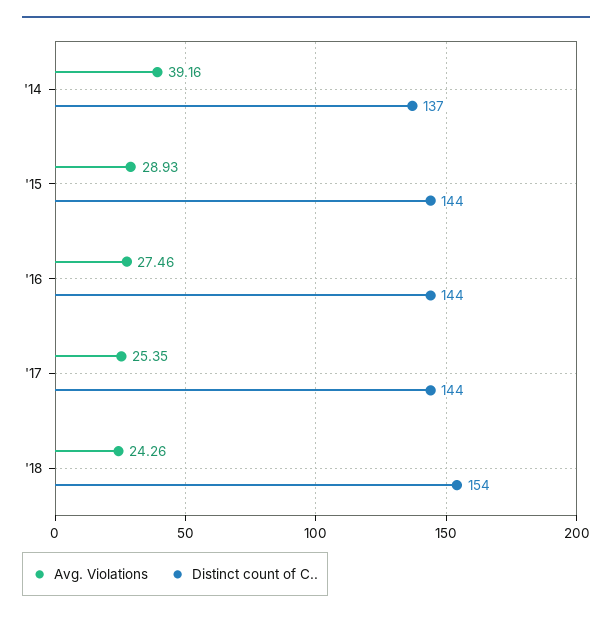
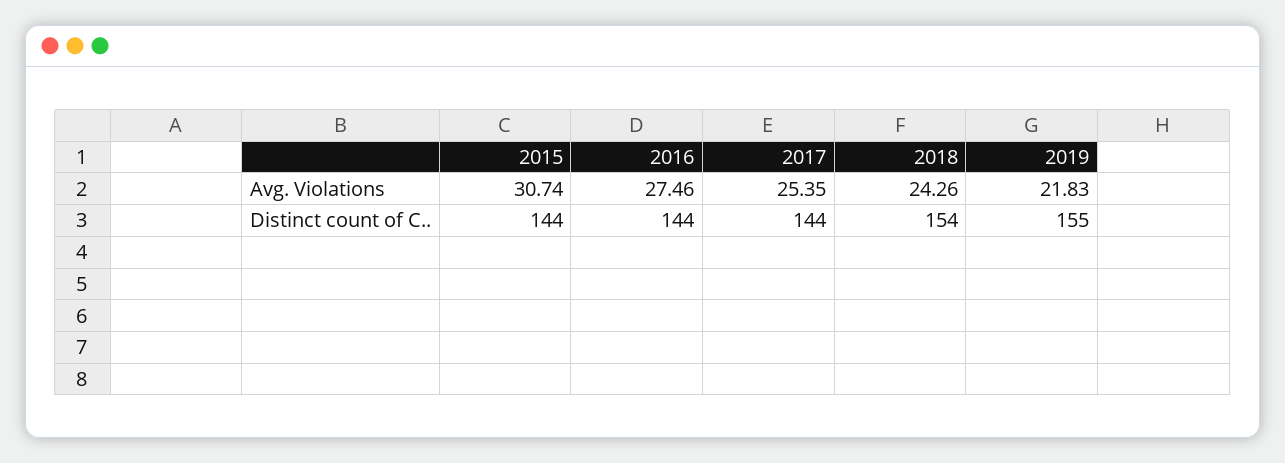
Avg. Violations, '14: 39.16 -> none
Distinct count of C.., '14: 137 -> none
Avg. Violations, '15: 28.93 -> 30.74
Avg. Violations, 2019: none -> 21.83
Distinct count of C.., 2019: none -> 155

